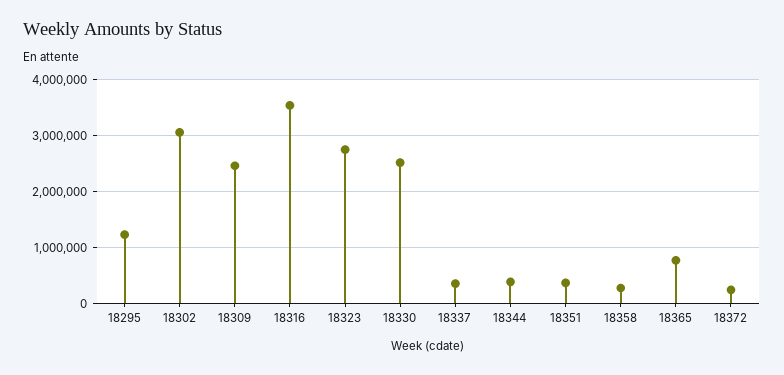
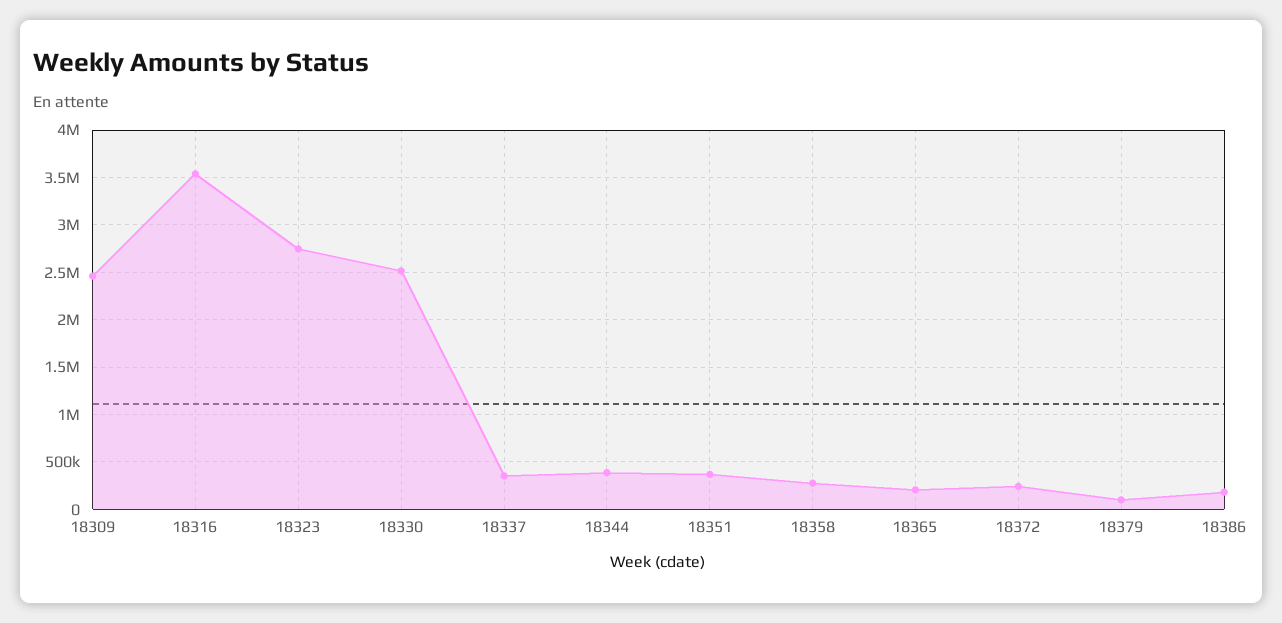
18295: 1200000 -> none
18302: 3000000 -> none
18365: 800000 -> 200000
18379: none -> 100000
18386: none -> 200000

